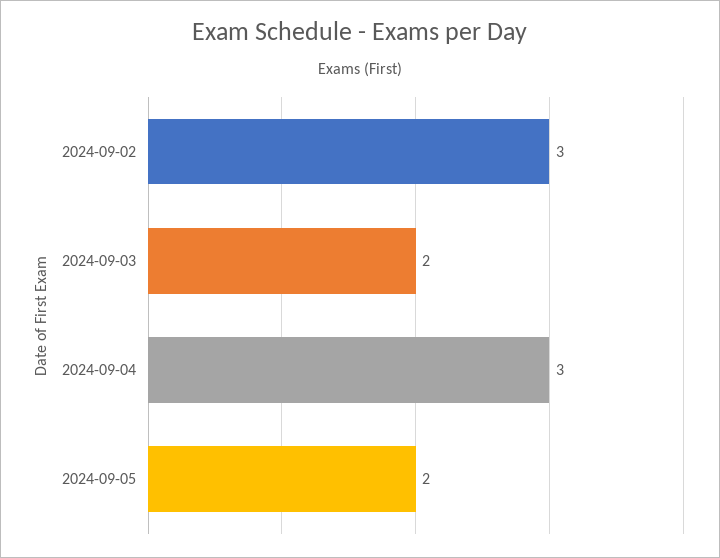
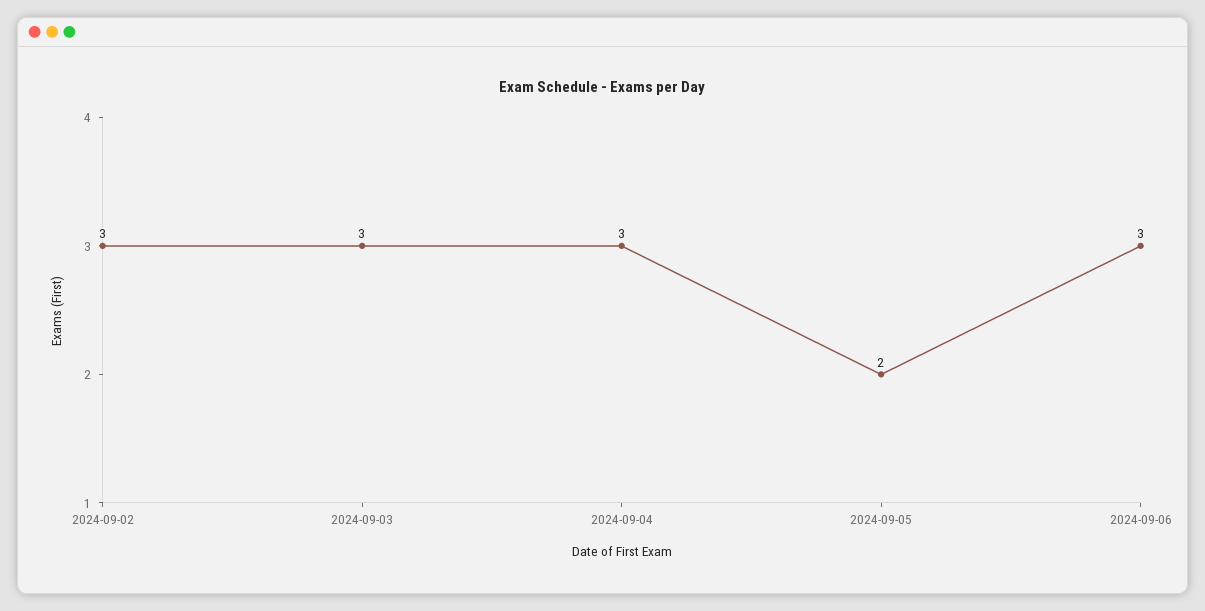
2024-09-03: 2 -> 3
2024-09-06: none -> 3

